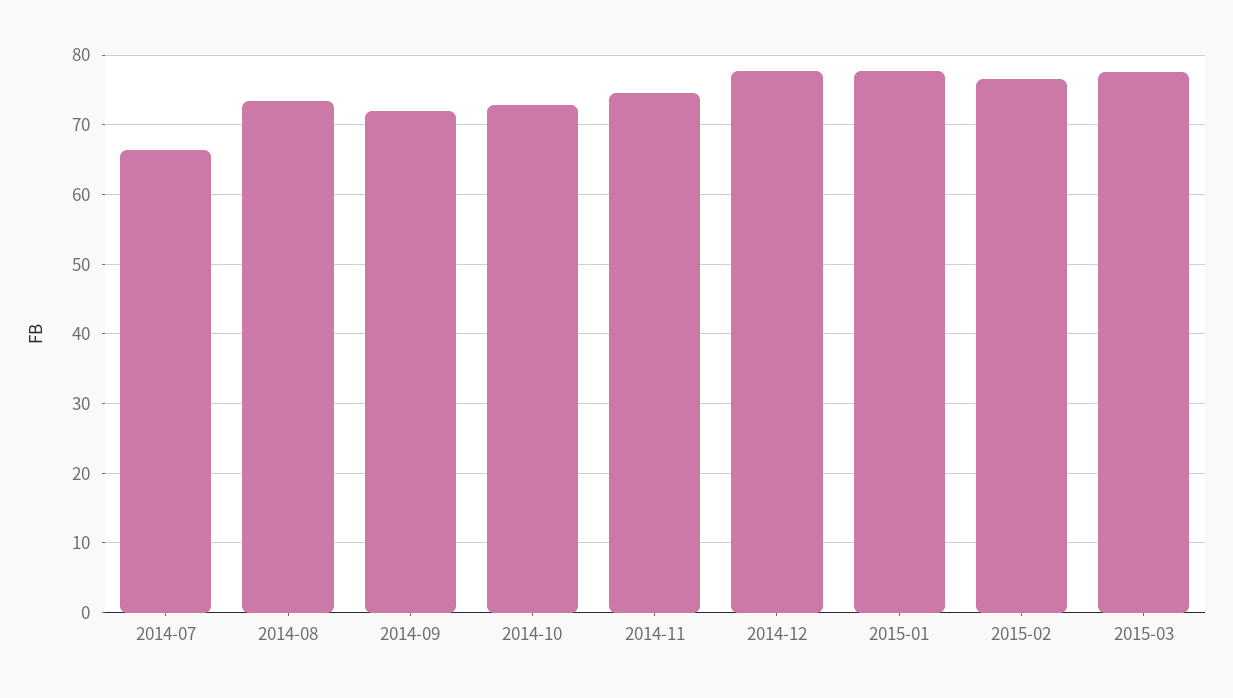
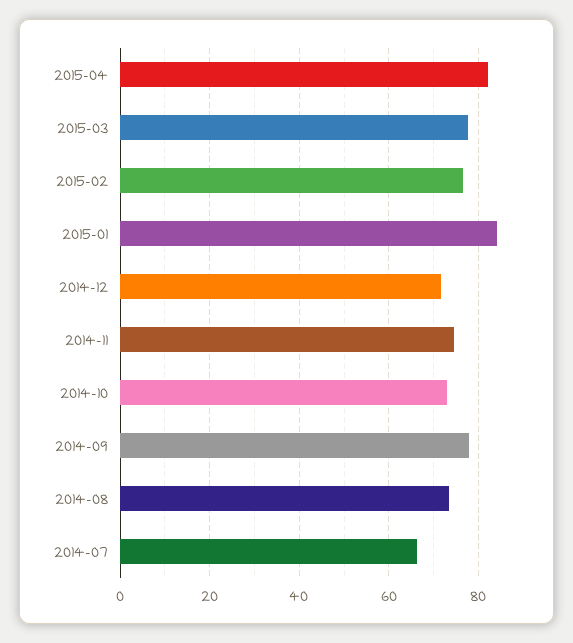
2014-09: 72 -> 78
2014-12: 78 -> 72
2015-01: 78 -> 84
2015-04: none -> 82

